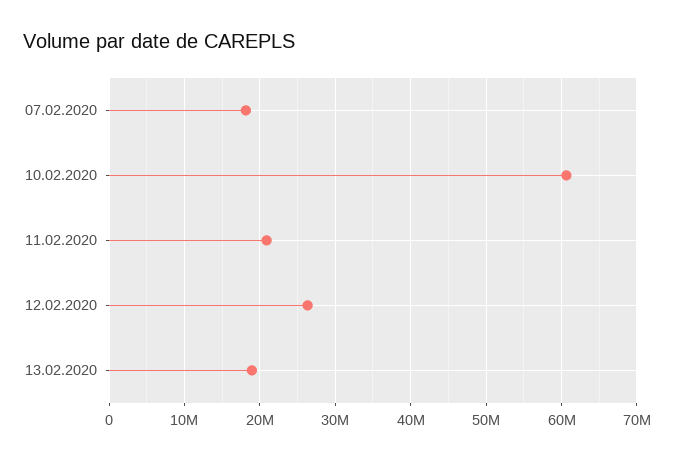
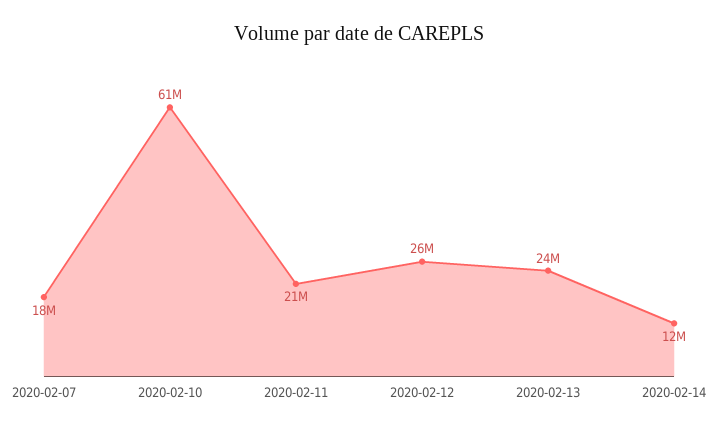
13.02.2020: 19000000 -> 24000000
2020-02-14: none -> 12000000

